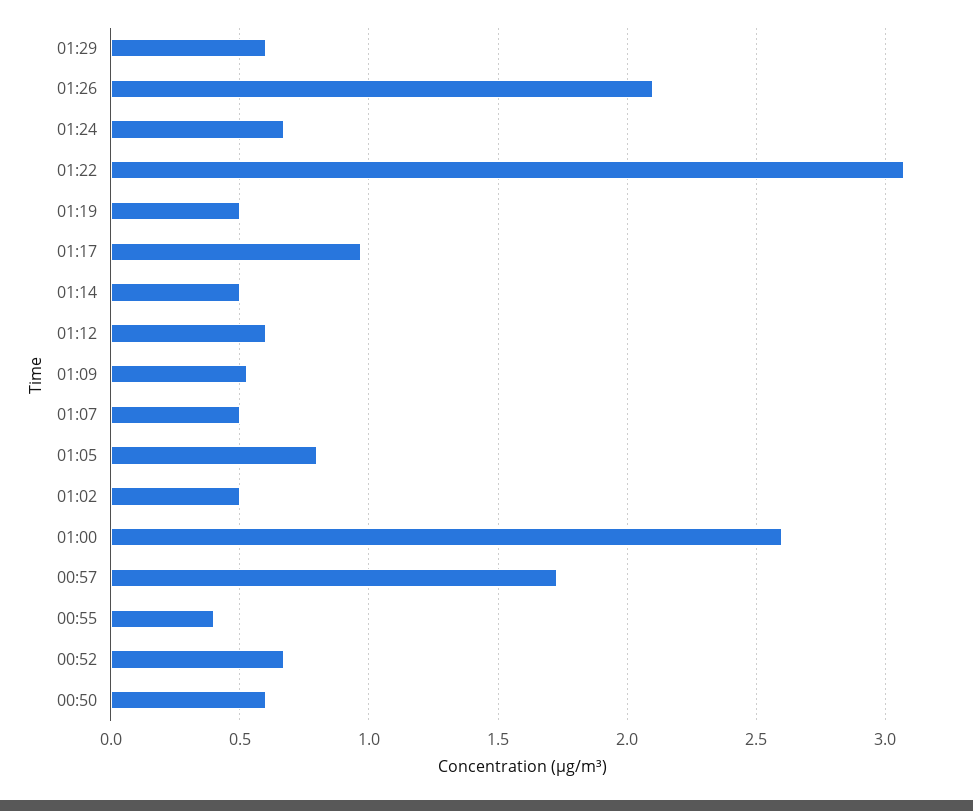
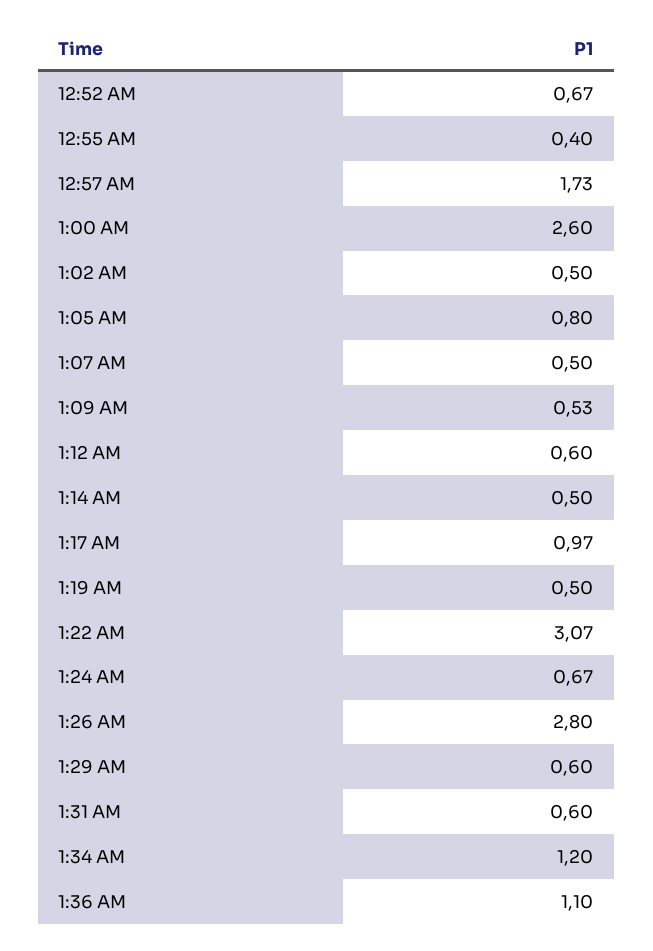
01:26: 2.1 -> 2.8
00:50: 0.6 -> none
1:31 AM: none -> 0.6
1:34 AM: none -> 1.2
1:36 AM: none -> 1.1

